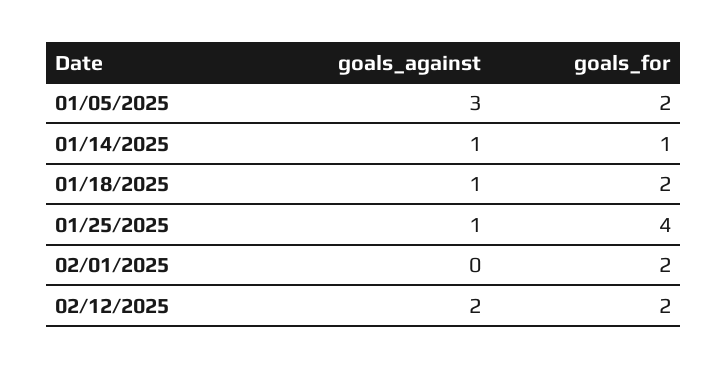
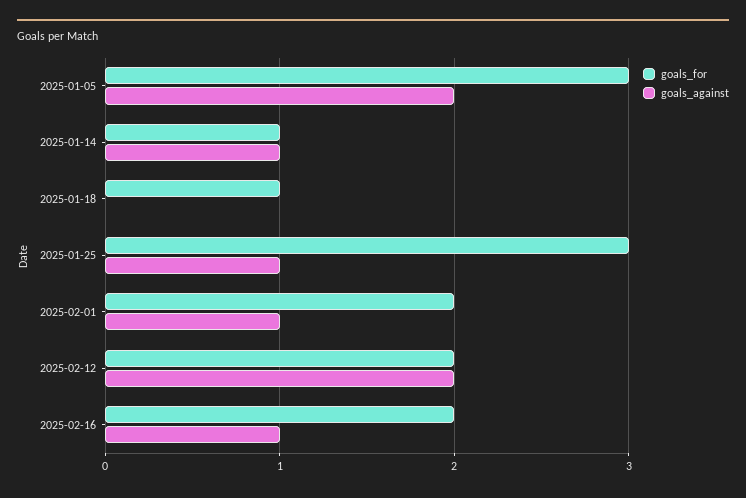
goals_against, 01/05/2025: 3 -> 2
goals_for, 01/05/2025: 2 -> 3
goals_against, 01/18/2025: 1 -> 0
goals_for, 01/18/2025: 2 -> 1
goals_for, 01/25/2025: 4 -> 3
goals_against, 02/01/2025: 0 -> 1
goals_for, 2025-02-16: none -> 2
goals_against, 2025-02-16: none -> 1

